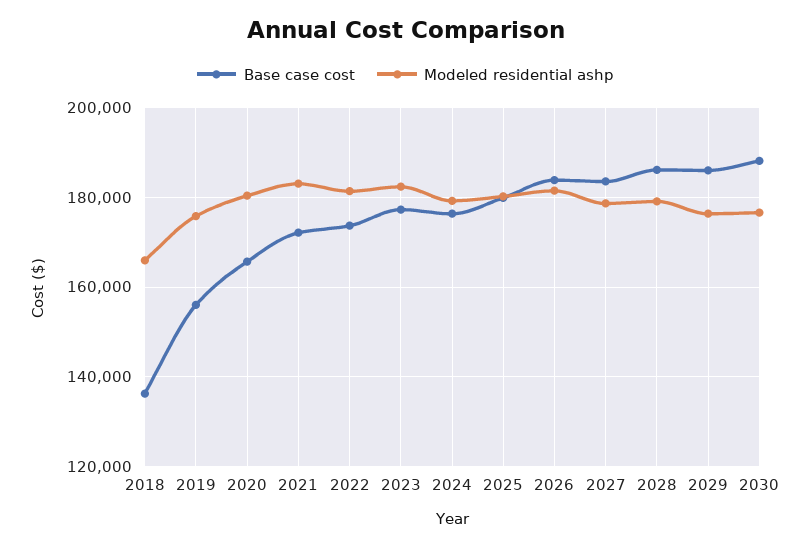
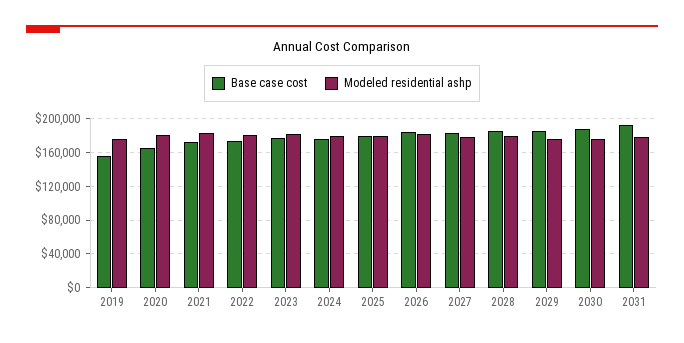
Base case cost, 2018: 136000 -> none
Modeled residential ashp, 2018: 166000 -> none
Base case cost, 2031: none -> 190000
Modeled residential ashp, 2031: none -> 180000

